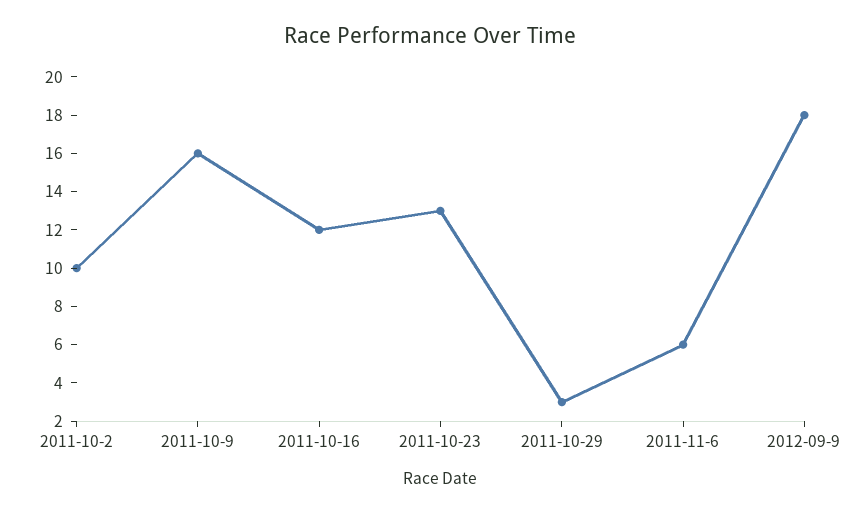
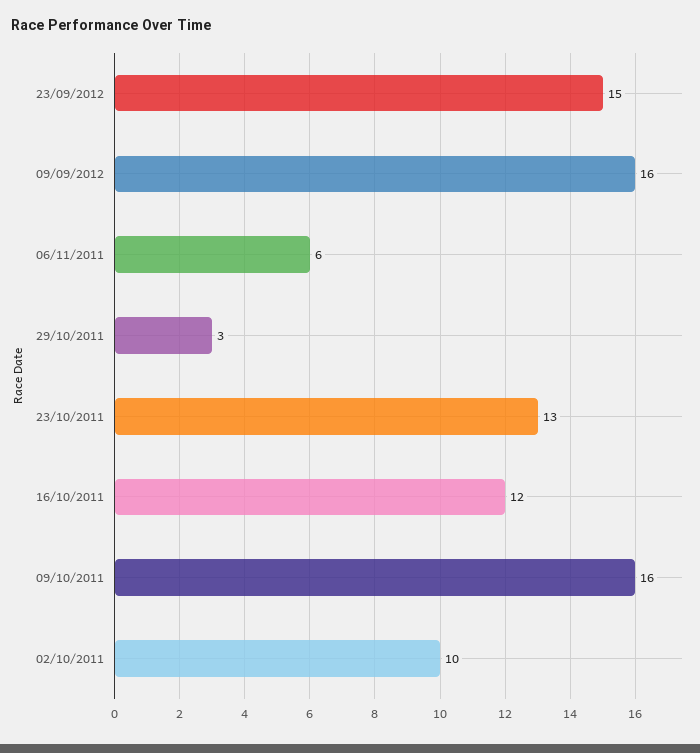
2012-09-9: 18 -> 16
23/09/2012: none -> 15

